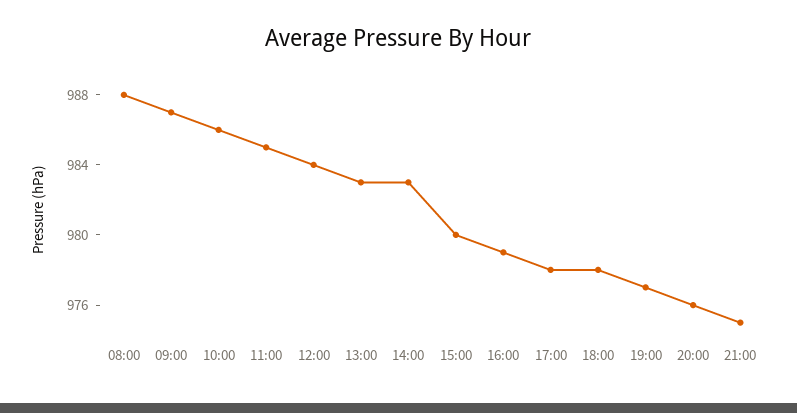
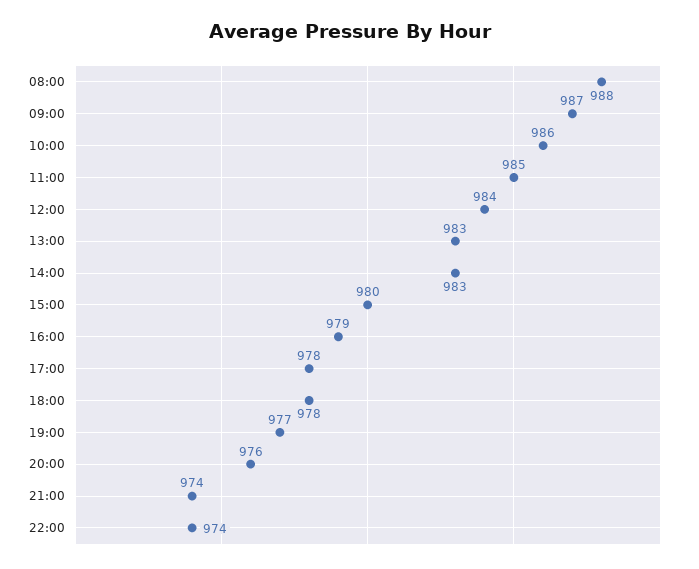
21:00: 975 -> 974
22:00: none -> 974

